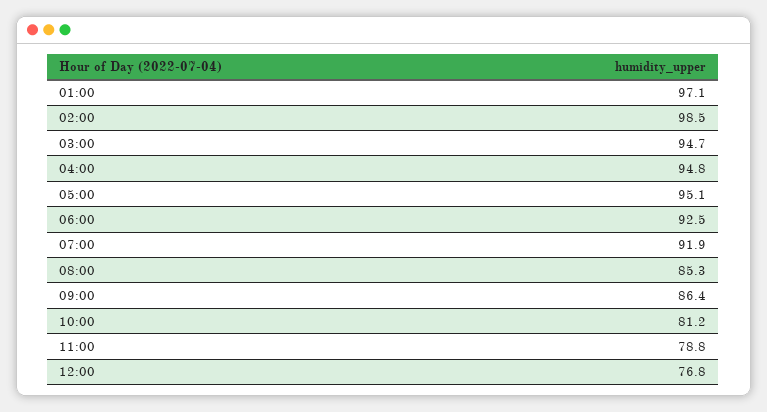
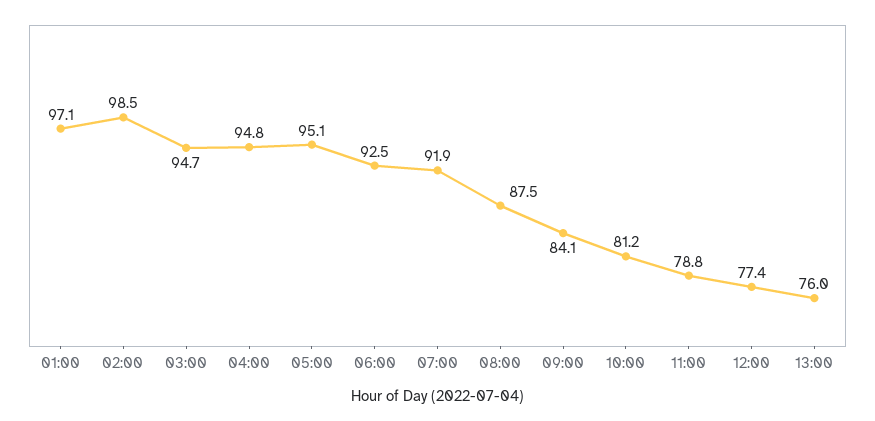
08:00: 85.3 -> 87.5
09:00: 86.4 -> 84.1
12:00: 76.8 -> 77.4
13:00: none -> 76

